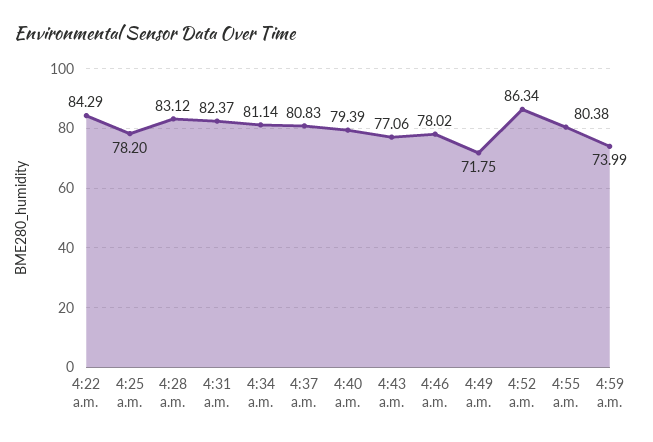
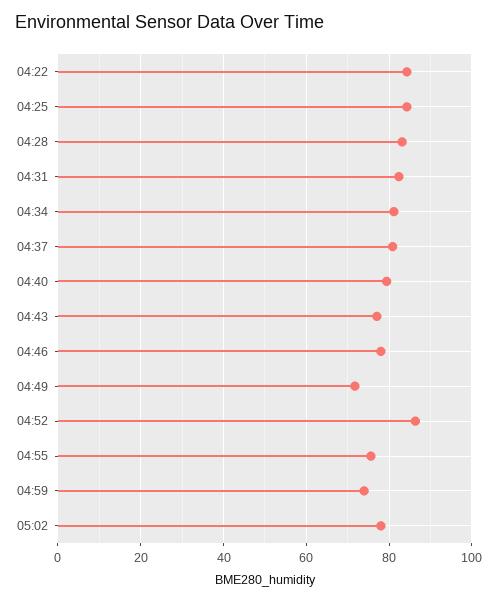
4:25 a.m.: 78.2 -> 84
4:55 a.m.: 80.38 -> 76
05:02: none -> 78

